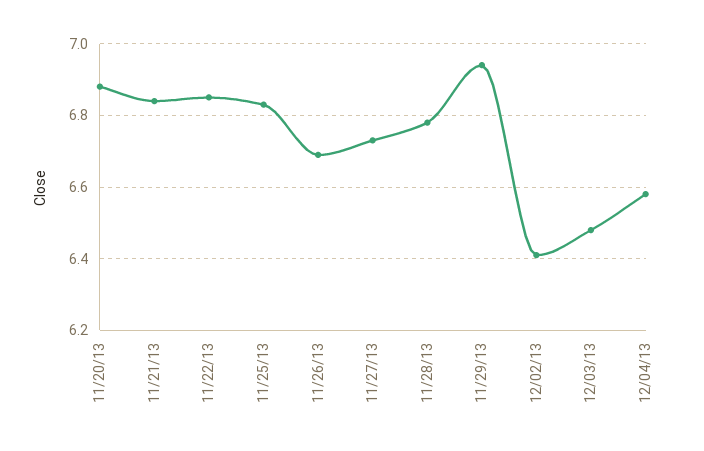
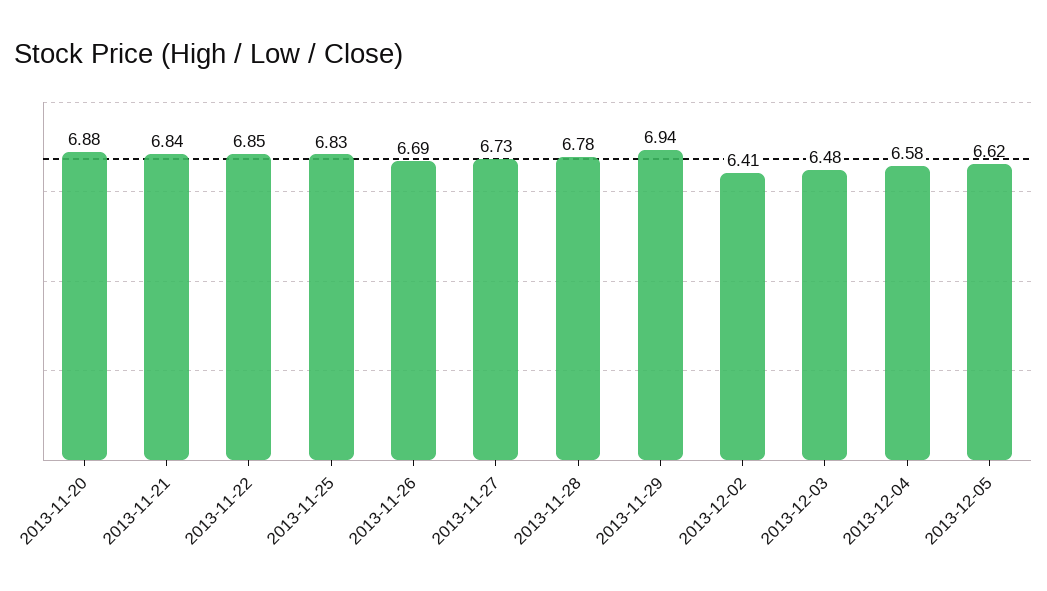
2013-12-05: none -> 6.62

